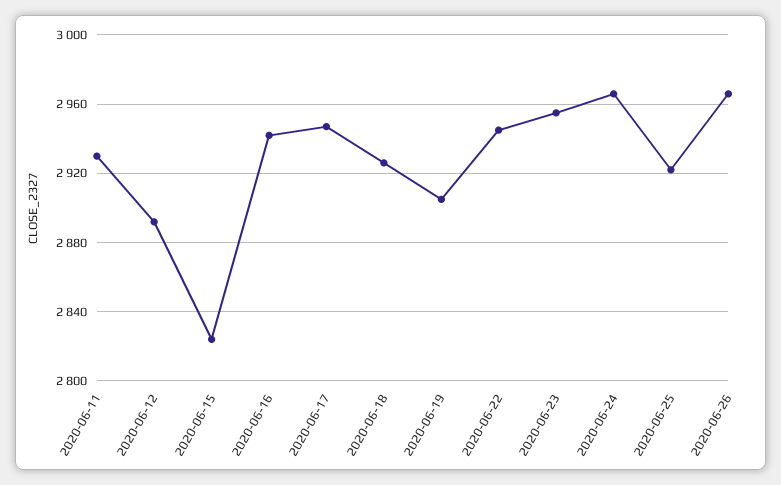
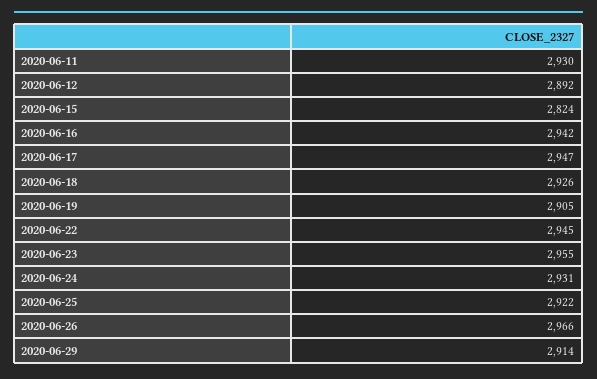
2020-06-24: 2965 -> 2931
2020-06-29: none -> 2914

